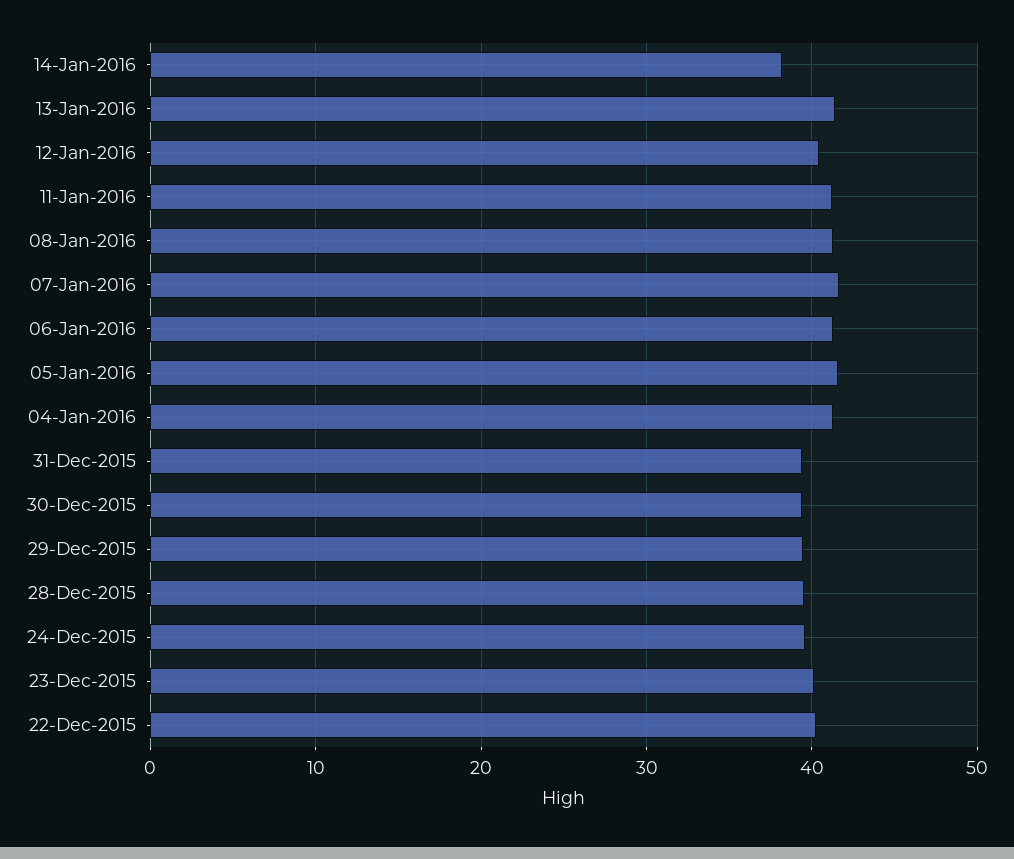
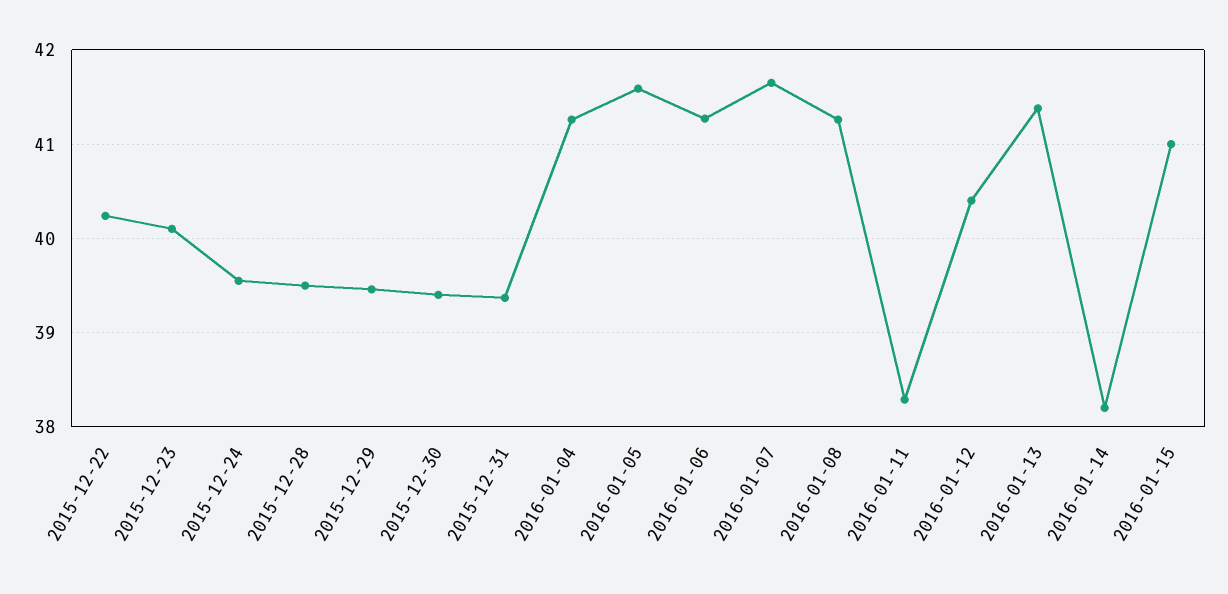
11-Jan-2016: 41 -> 38.3
2016-01-15: none -> 41

